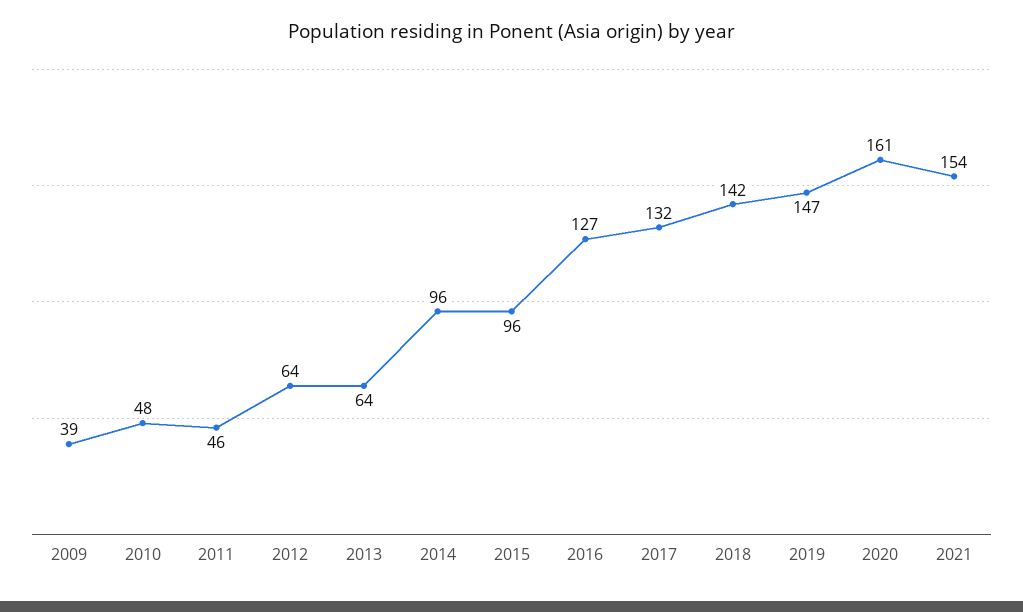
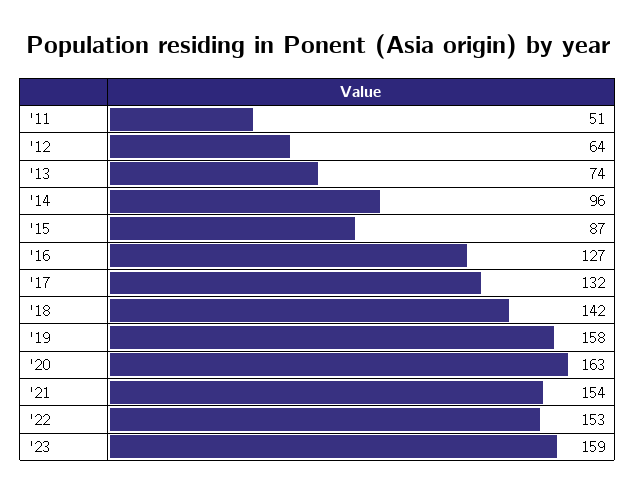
2009: 39 -> none
2010: 48 -> none
2011: 46 -> 51
2013: 64 -> 74
2015: 96 -> 87
2019: 147 -> 158
2020: 161 -> 163
'22: none -> 153
'23: none -> 159

